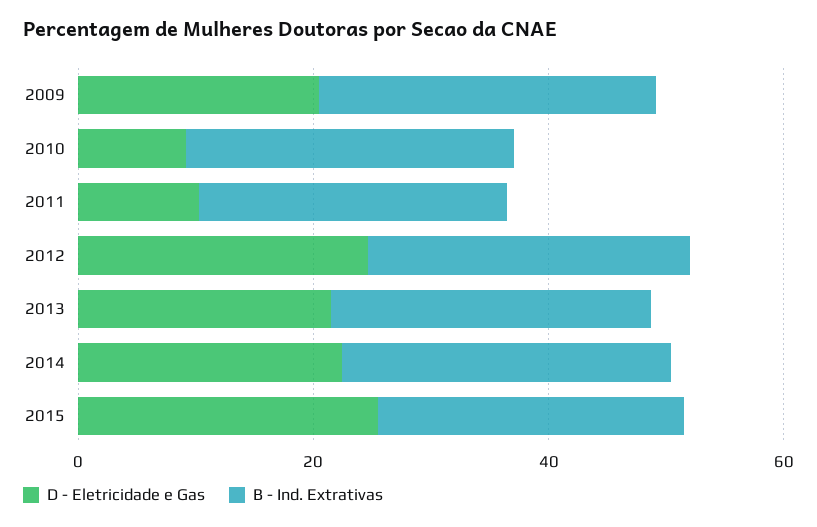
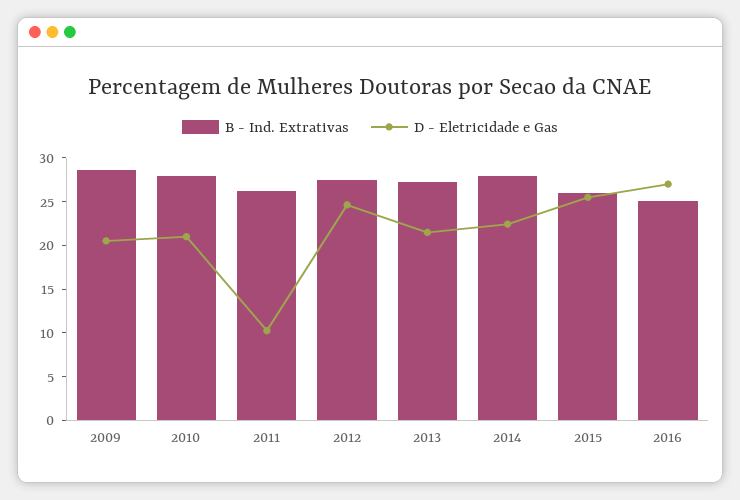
D - Eletricidade e Gas, 2010: 10 -> 21
B - Ind. Extrativas, 2016: none -> 25
D - Eletricidade e Gas, 2016: none -> 27

